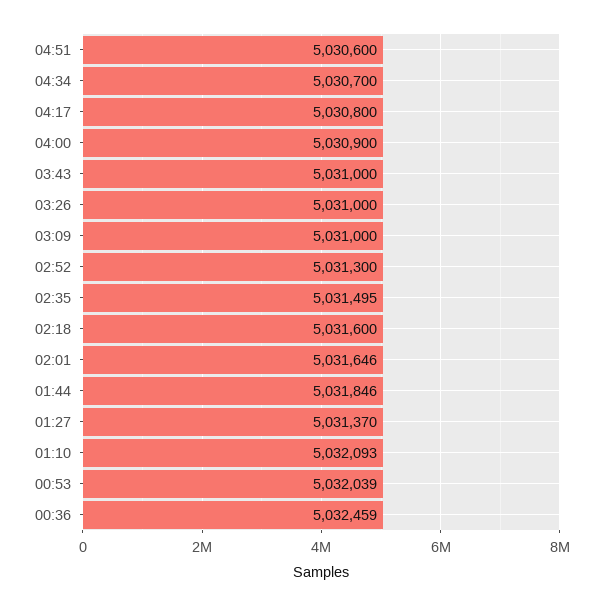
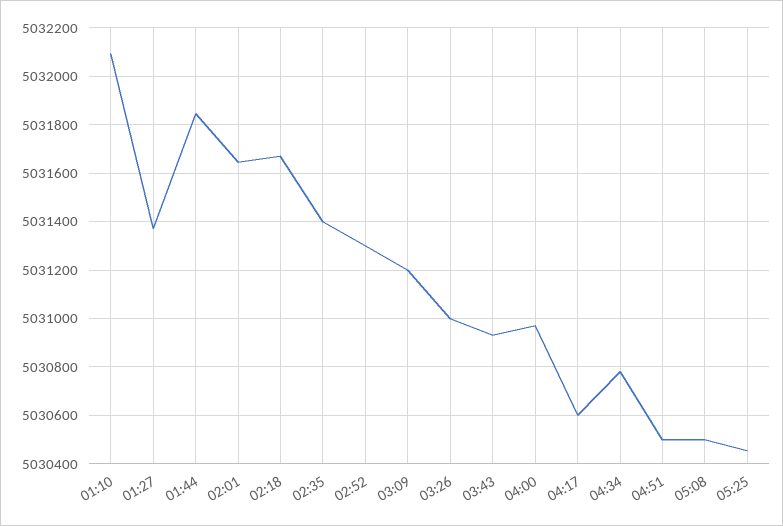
04:51: 5030600 -> 5030500
04:34: 5030700 -> 5030775
04:17: 5030800 -> 5030600
04:00: 5030900 -> 5030975
03:43: 5031000 -> 5030925
03:09: 5031000 -> 5031200
02:35: 5031495 -> 5031400
02:18: 5031600 -> 5031675
00:53: 5032039 -> none
00:36: 5032459 -> none
05:08: none -> 5030500
05:25: none -> 5030450

